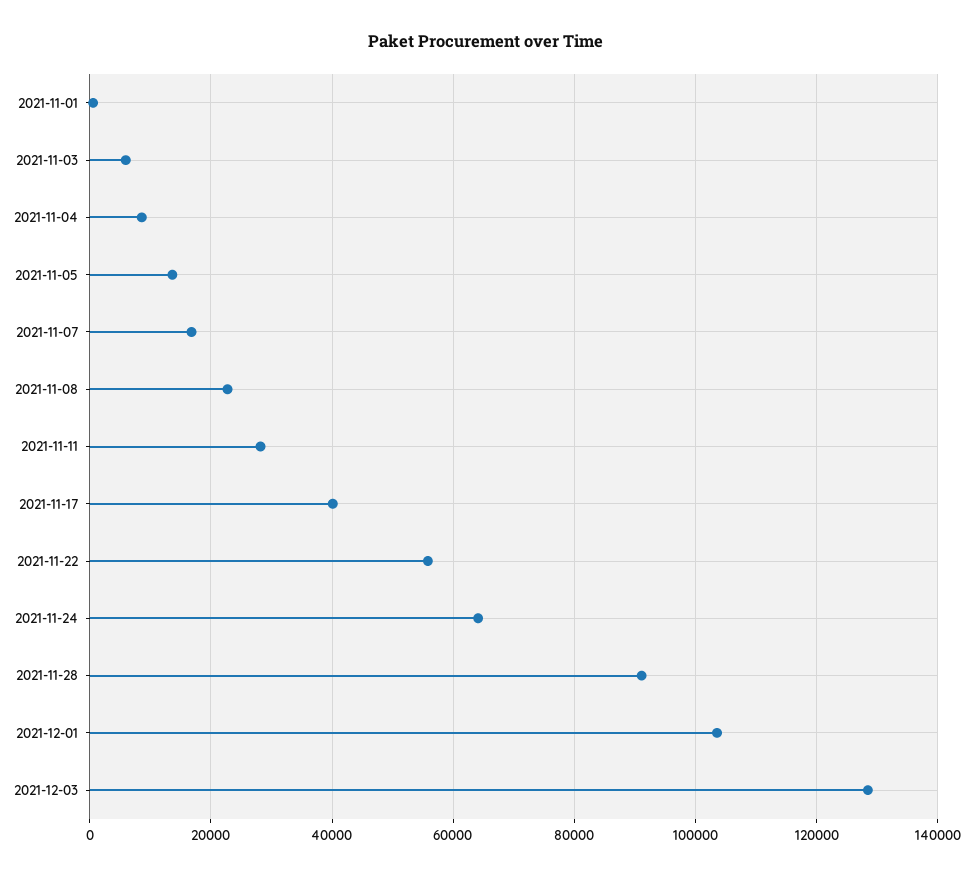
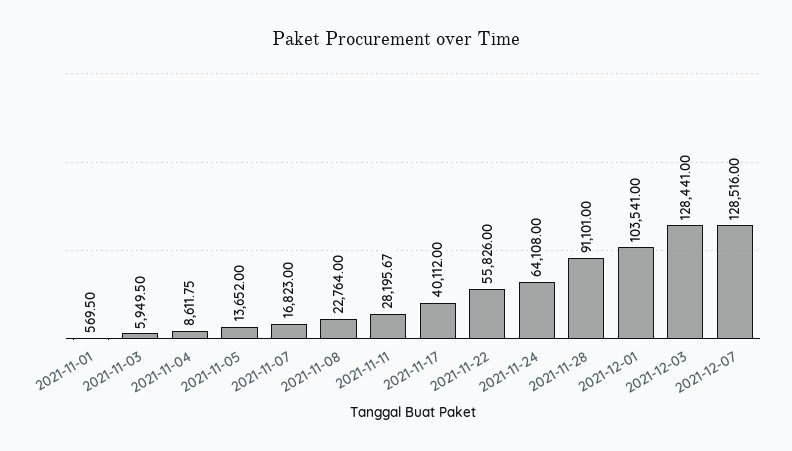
2021-12-07: none -> 128516

